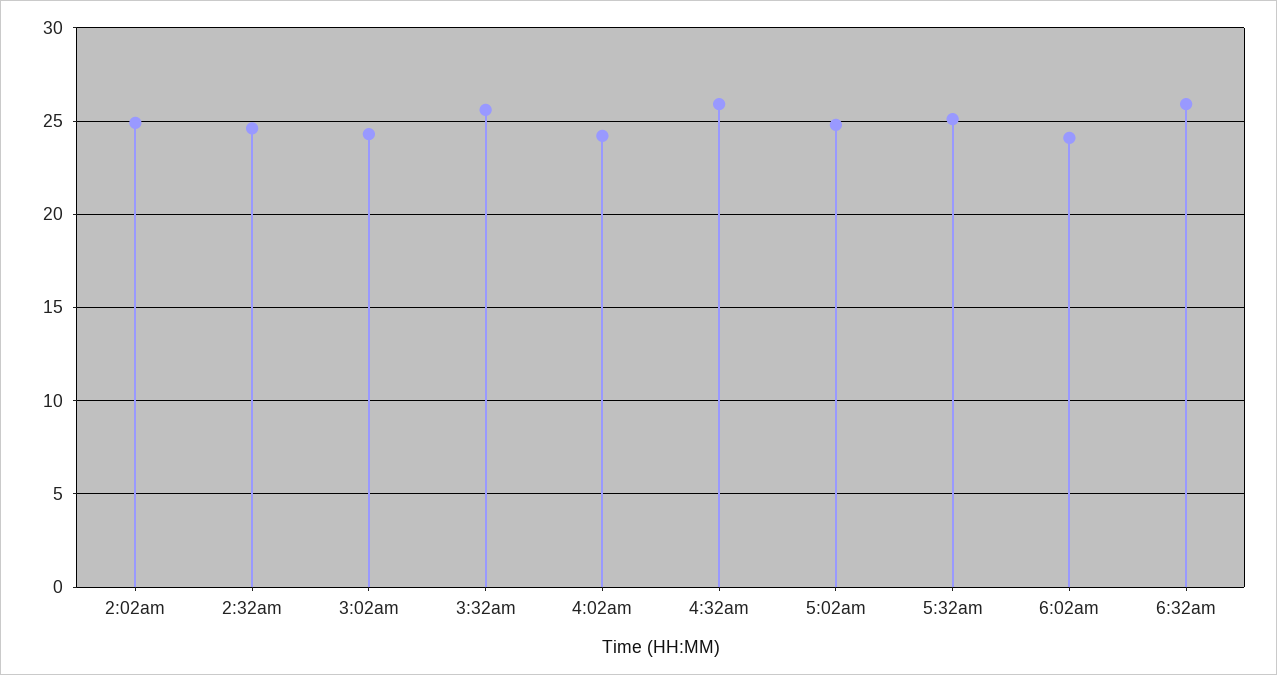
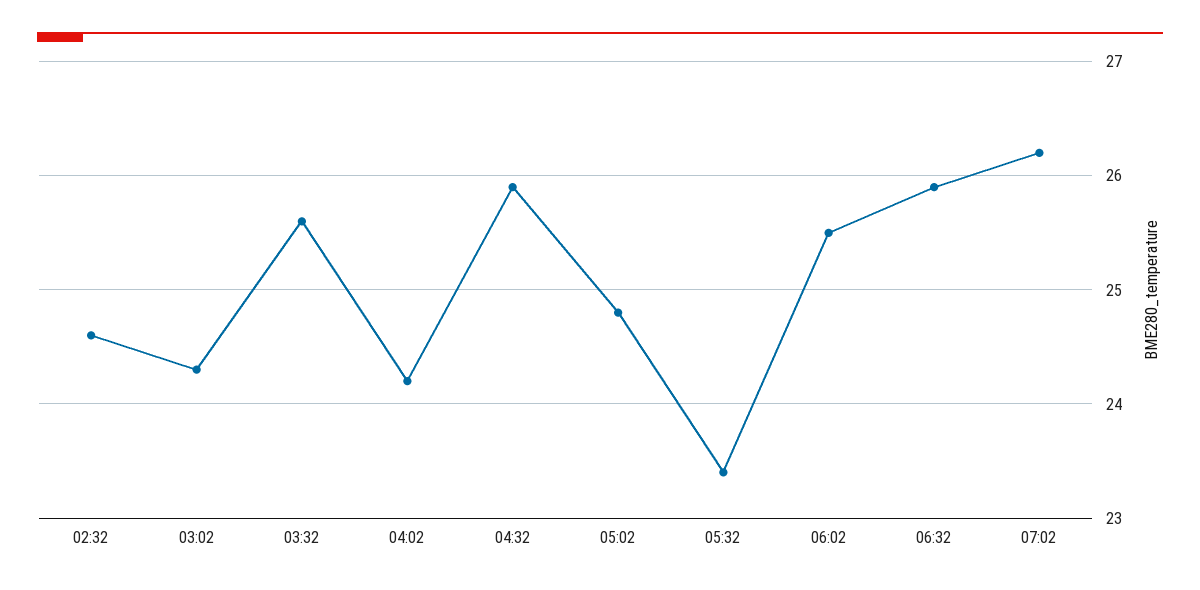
2:02am: 25 -> none
5:32am: 25 -> 23.4
6:02am: 24 -> 25.5
07:02: none -> 26.2

